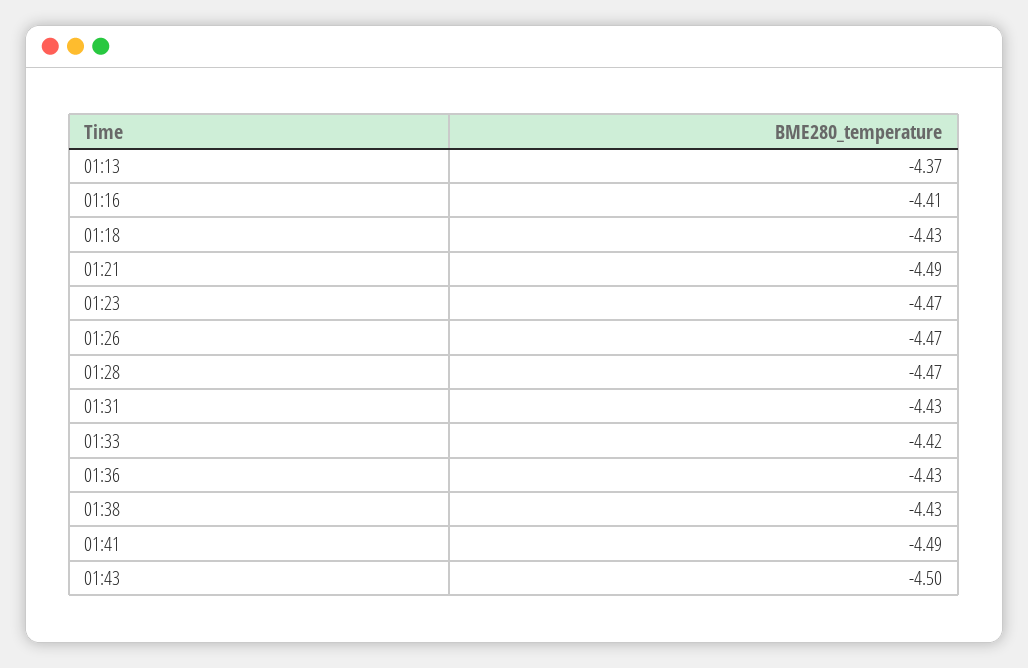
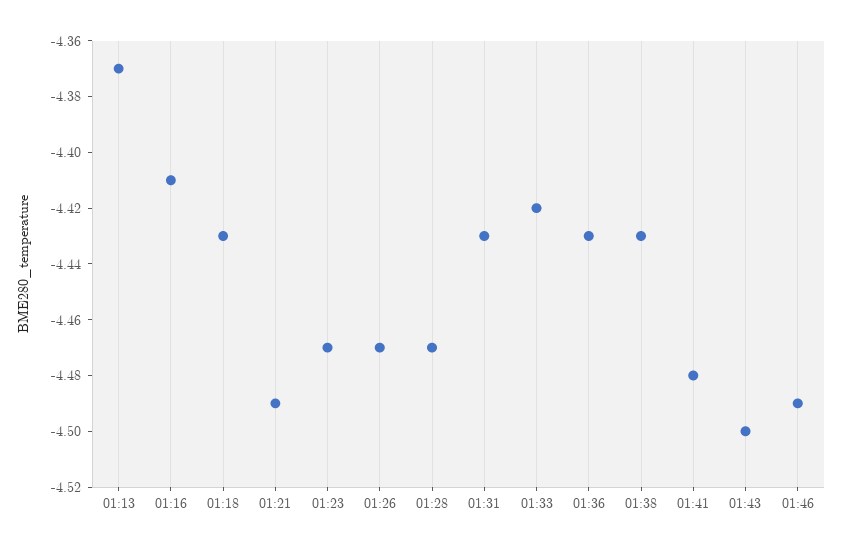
01:41: -4.49 -> -4.48
01:46: none -> -4.49

